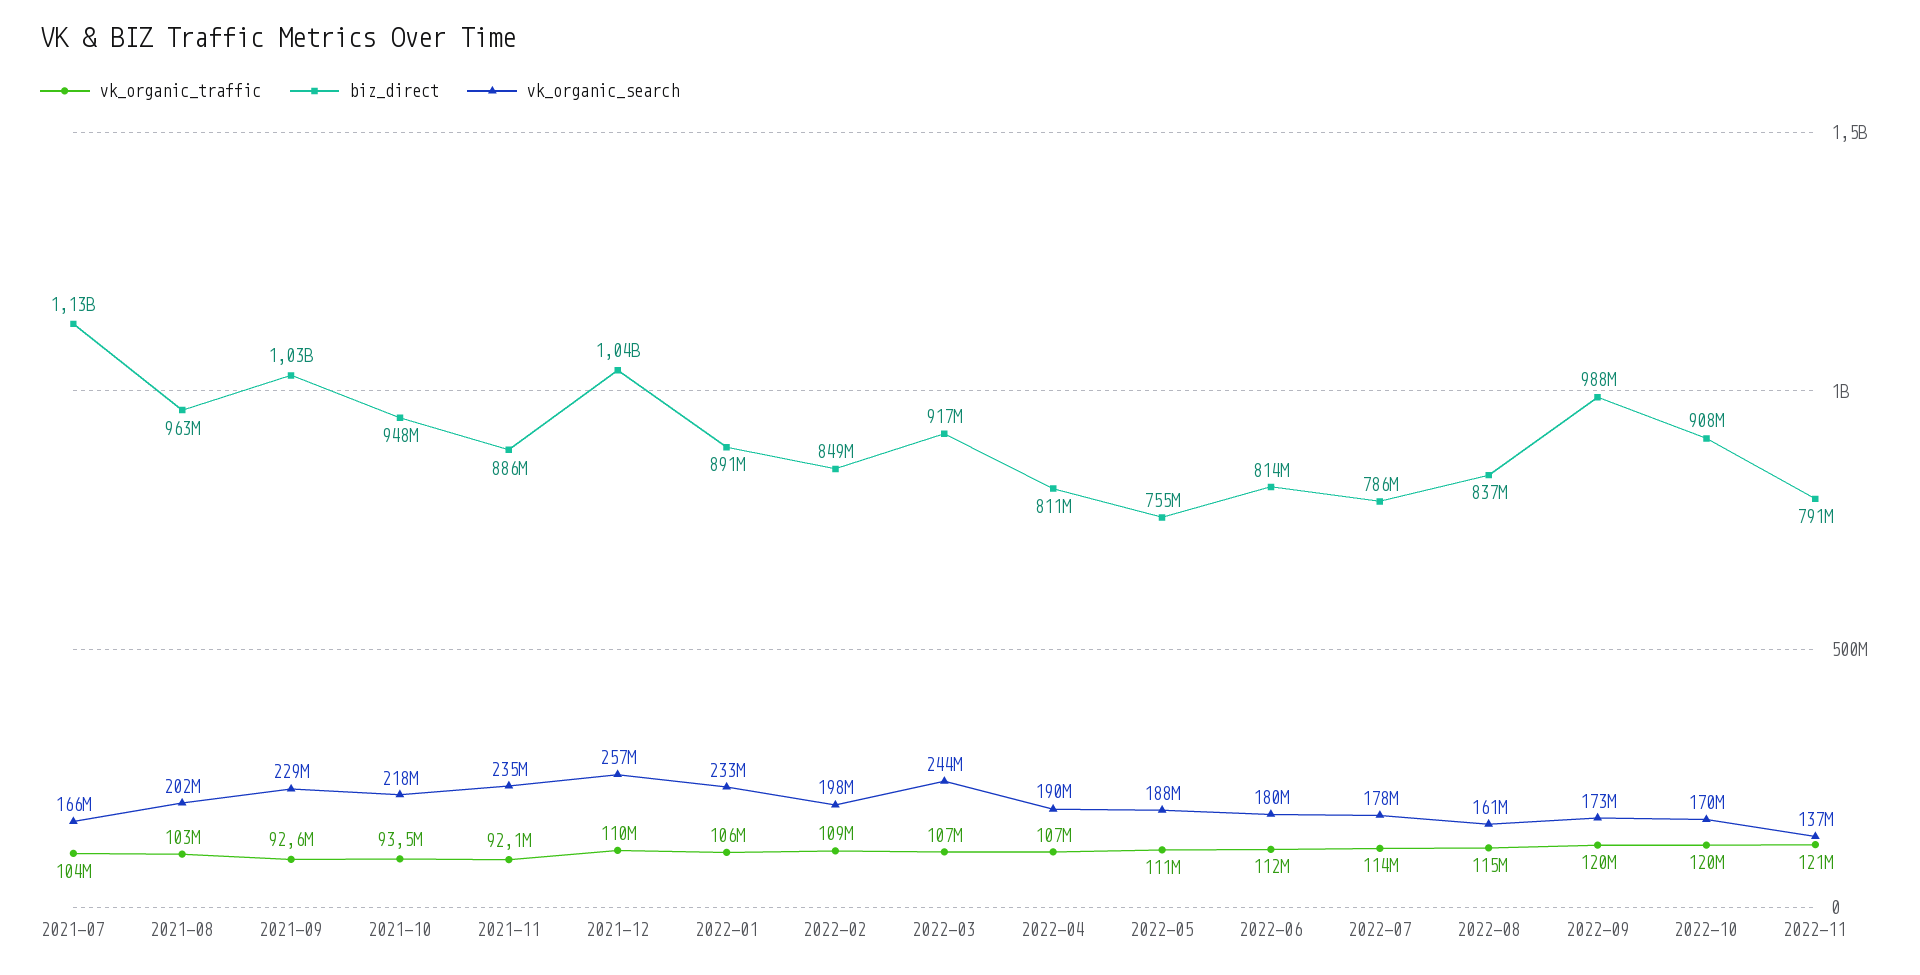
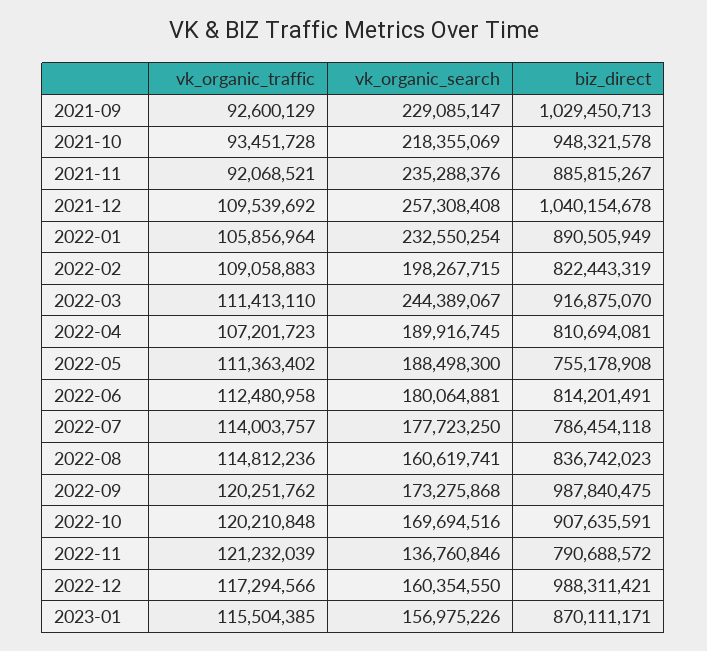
vk_organic_traffic, 2021-07: 104000000 -> none
biz_direct, 2021-07: 1130000000 -> none
vk_organic_search, 2021-07: 166000000 -> none
vk_organic_traffic, 2021-08: 103000000 -> none
biz_direct, 2021-08: 963000000 -> none
vk_organic_search, 2021-08: 202000000 -> none
biz_direct, 2022-02: 849000000 -> 822443319
vk_organic_traffic, 2022-03: 107000000 -> 111413110
vk_organic_traffic, 2022-12: none -> 117294566
vk_organic_search, 2022-12: none -> 160354550
biz_direct, 2022-12: none -> 988311421
vk_organic_traffic, 2023-01: none -> 115504385
vk_organic_search, 2023-01: none -> 156975226
biz_direct, 2023-01: none -> 870111171

